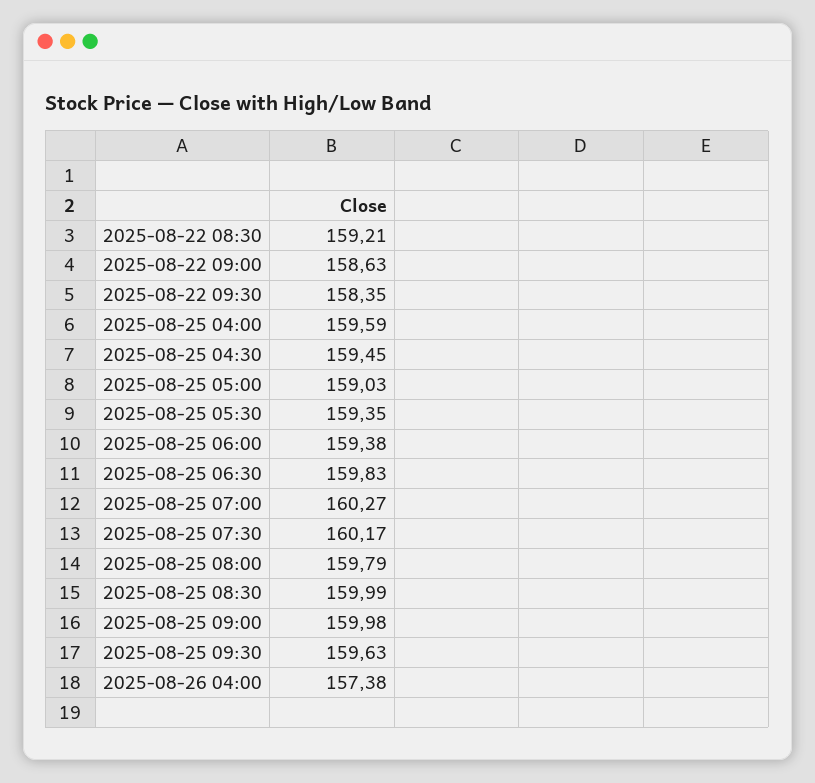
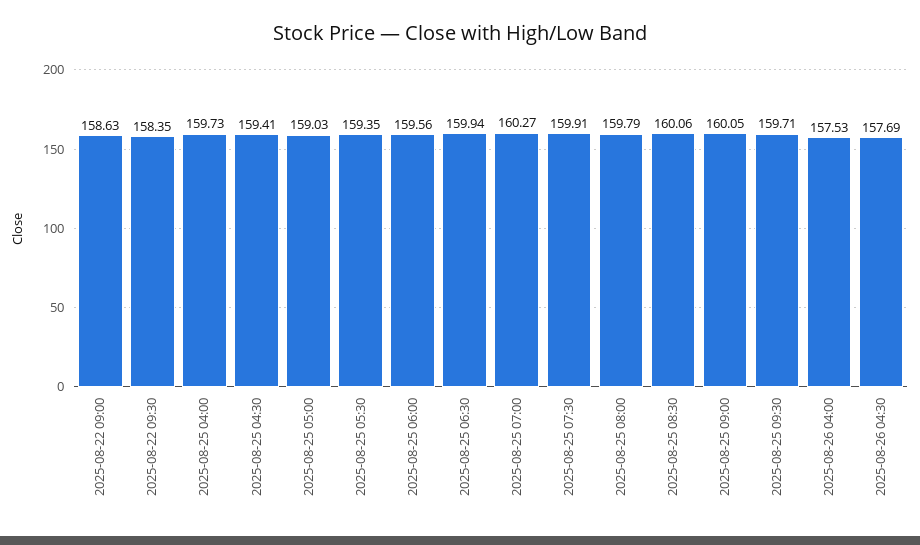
2025-08-22 08:30: 159.21 -> none
2025-08-25 04:00: 159.59 -> 159.73
2025-08-25 04:30: 159.45 -> 159.41
2025-08-25 06:00: 159.38 -> 159.56
2025-08-25 06:30: 159.83 -> 159.94
2025-08-25 07:30: 160.17 -> 159.91
2025-08-25 08:30: 159.99 -> 160.06
2025-08-25 09:00: 159.98 -> 160.05
2025-08-25 09:30: 159.63 -> 159.71
2025-08-26 04:00: 157.38 -> 157.53
2025-08-26 04:30: none -> 157.69

